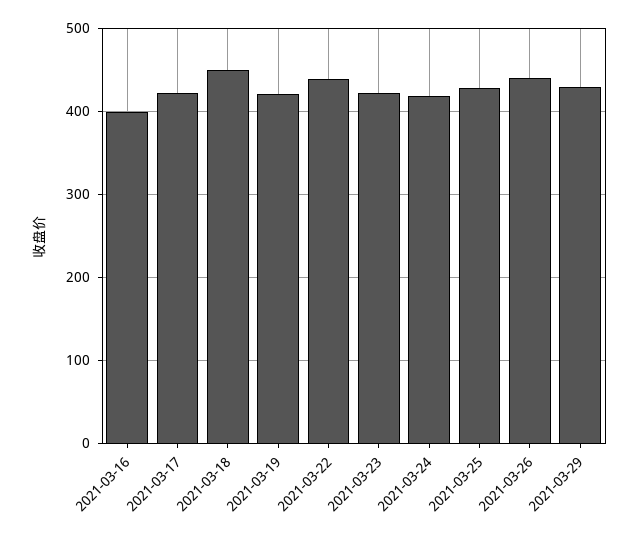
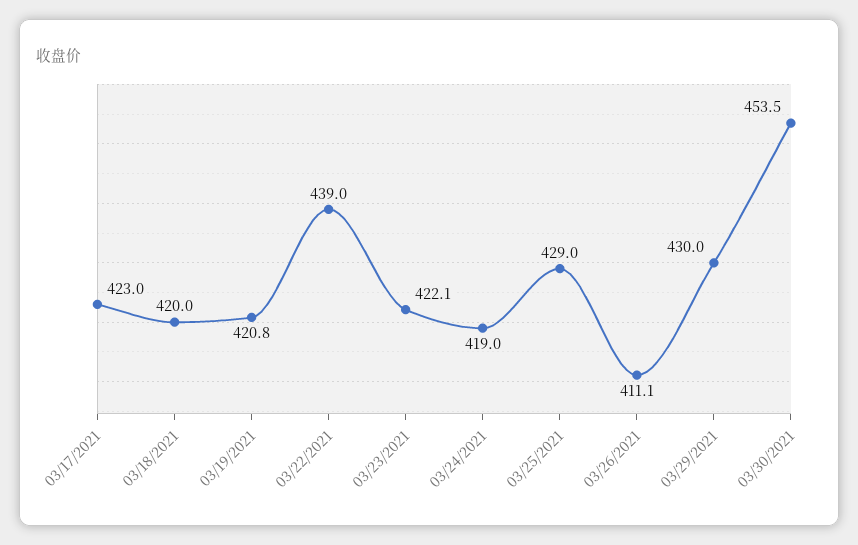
2021-03-16: 400 -> none
2021-03-18: 450 -> 420
2021-03-26: 440 -> 411.1
03/30/2021: none -> 453.5

